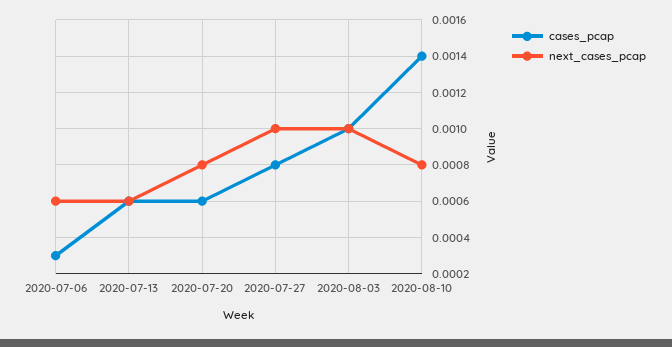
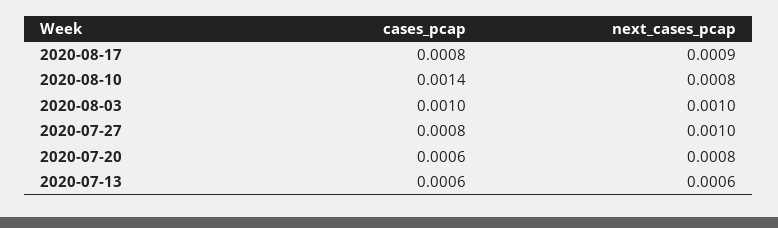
cases_pcap, 2020-07-06: 0.0003 -> none
next_cases_pcap, 2020-07-06: 0.0006 -> none
cases_pcap, 2020-08-17: none -> 0.0008
next_cases_pcap, 2020-08-17: none -> 0.0009

